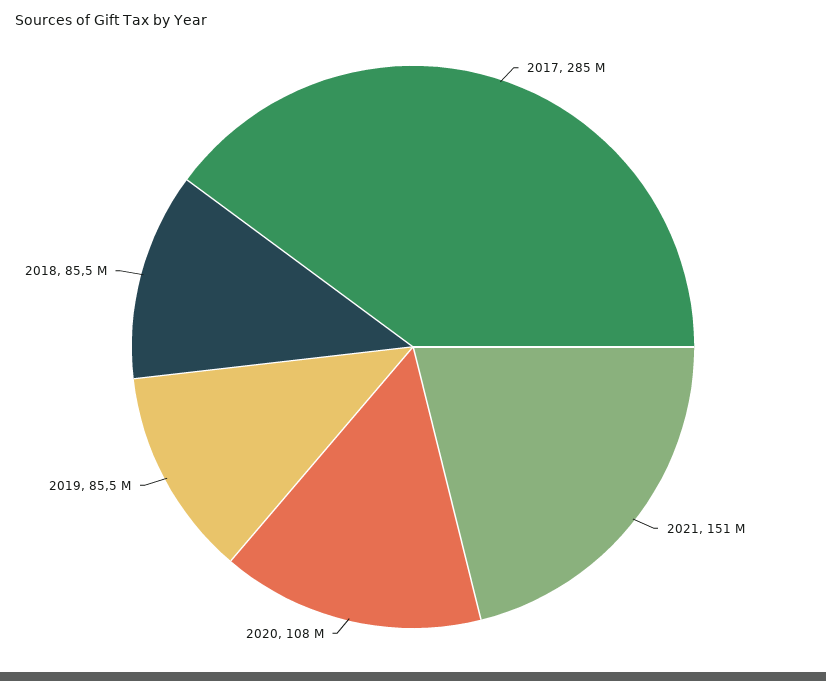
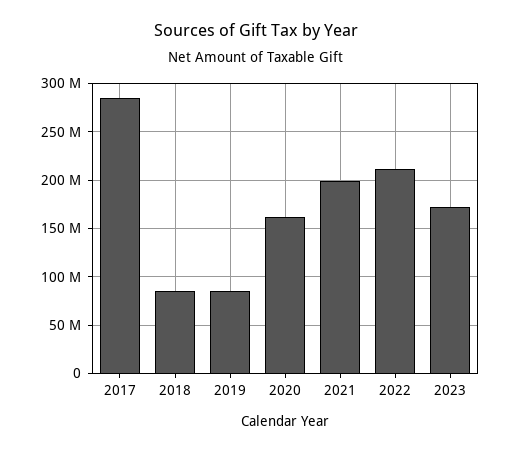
2021: 151000000 -> 200000000
2020: 108000000 -> 160000000
2022: none -> 210000000
2023: none -> 170000000

